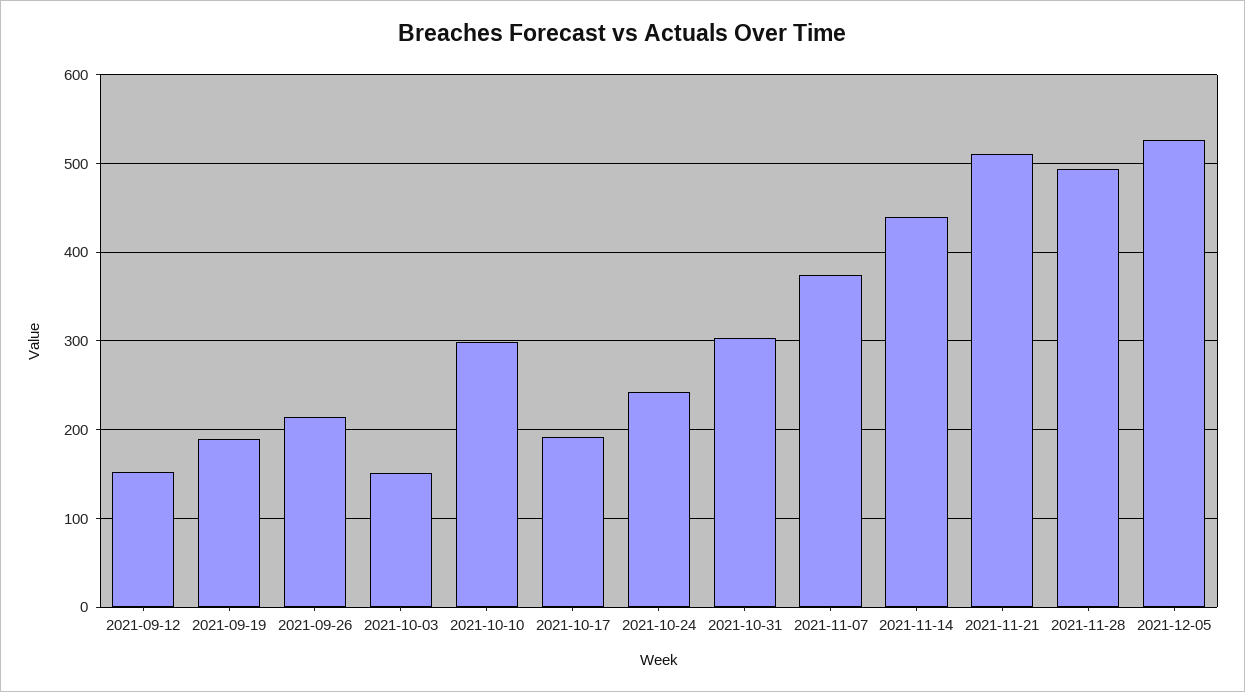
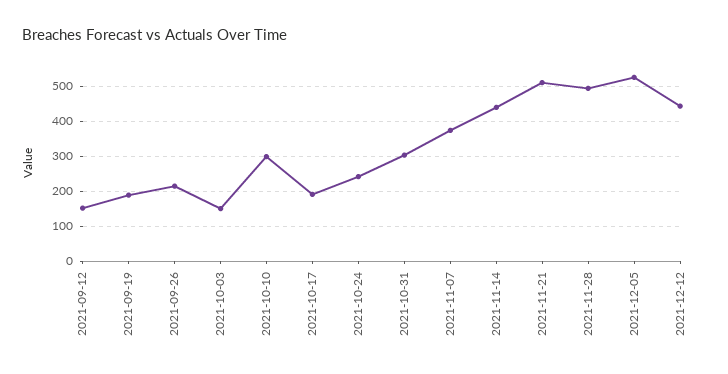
2021-12-12: none -> 440

